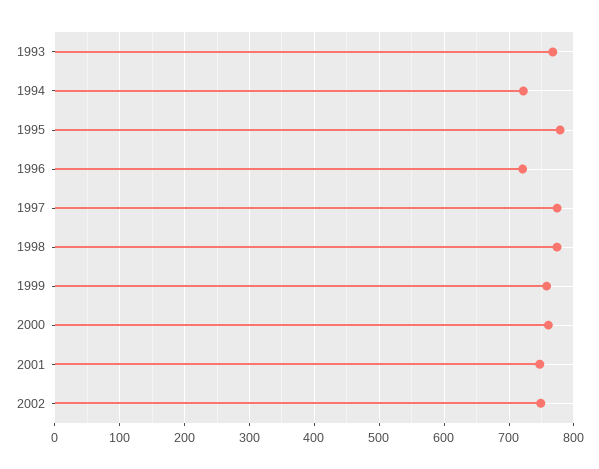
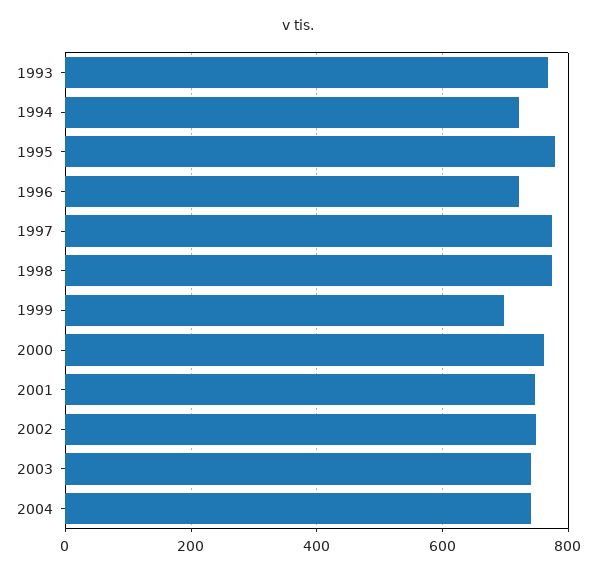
1999: 760 -> 700
2003: none -> 740
2004: none -> 740

